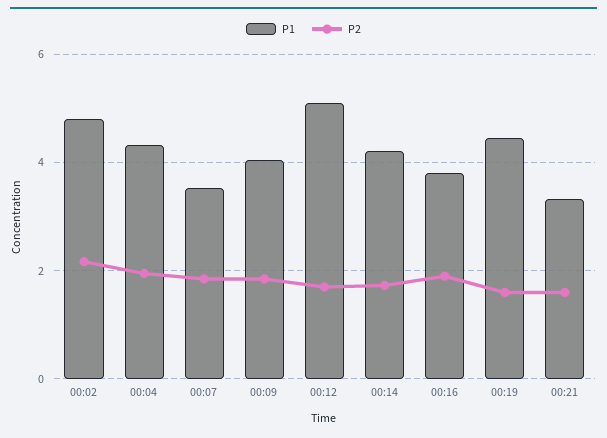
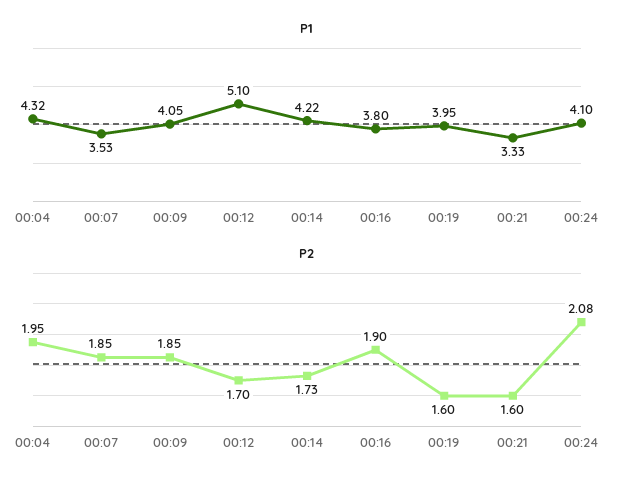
P1, 00:02: 4.8 -> none
P2, 00:02: 2.2 -> none
P1, 00:19: 4.4 -> 3.95
P1, 00:24: none -> 4.1
P2, 00:24: none -> 2.08

